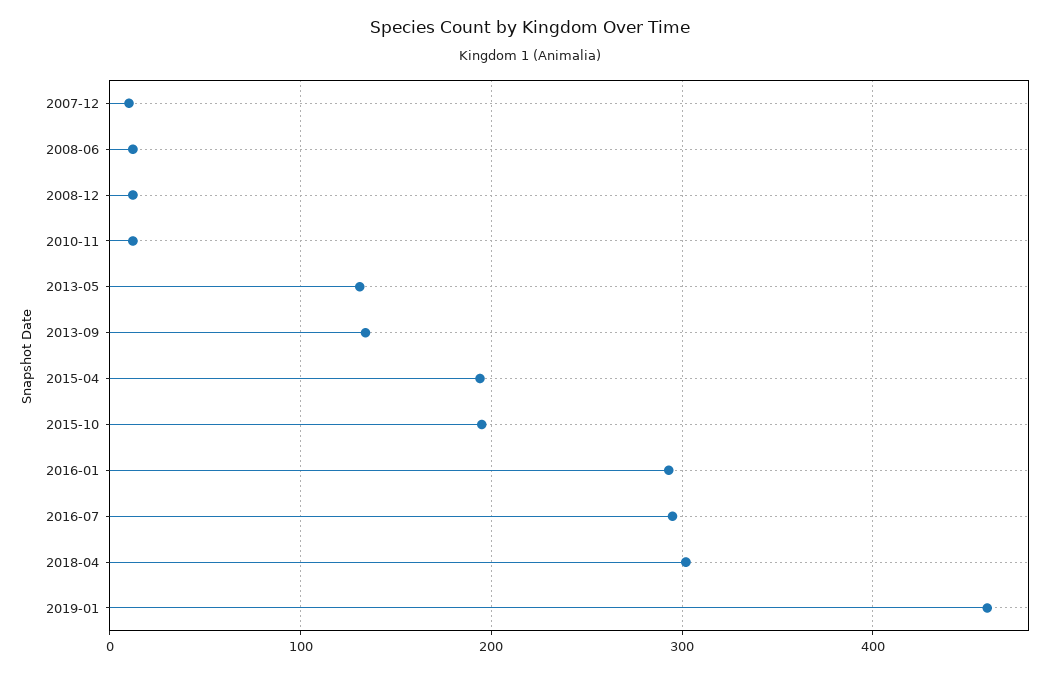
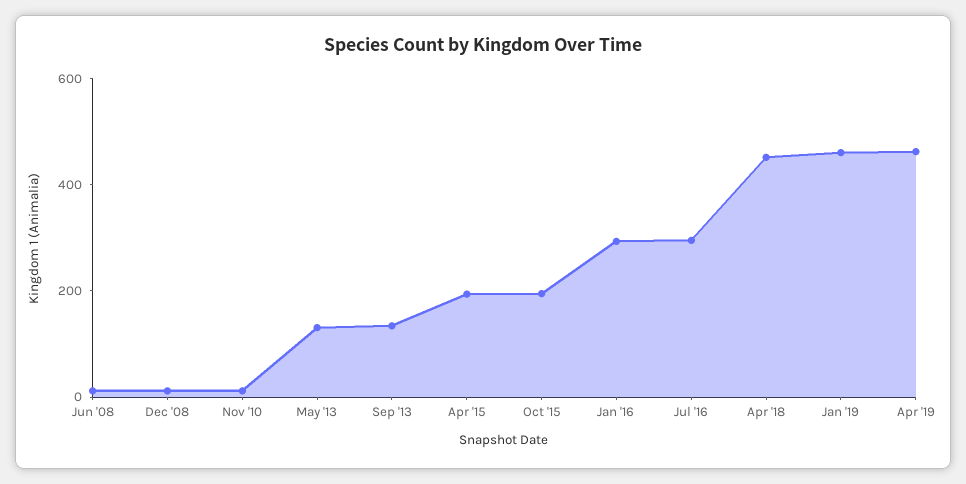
2007-12: 10 -> none
2018-04: 300 -> 450
Apr '19: none -> 450

